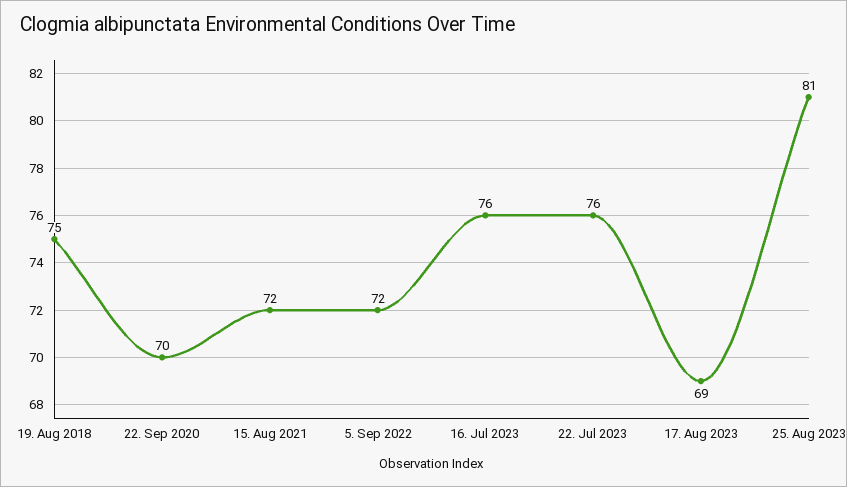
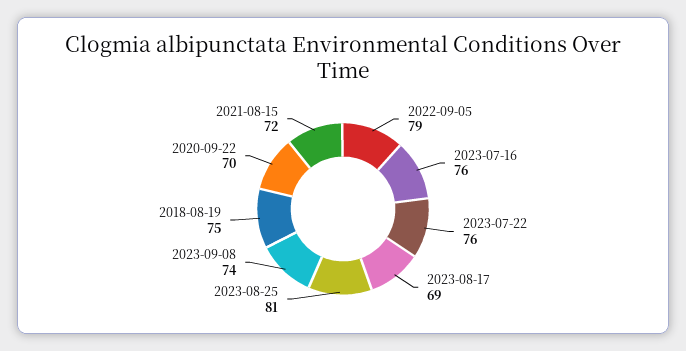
5. Sep 2022: 72 -> 79
2023-09-08: none -> 74

